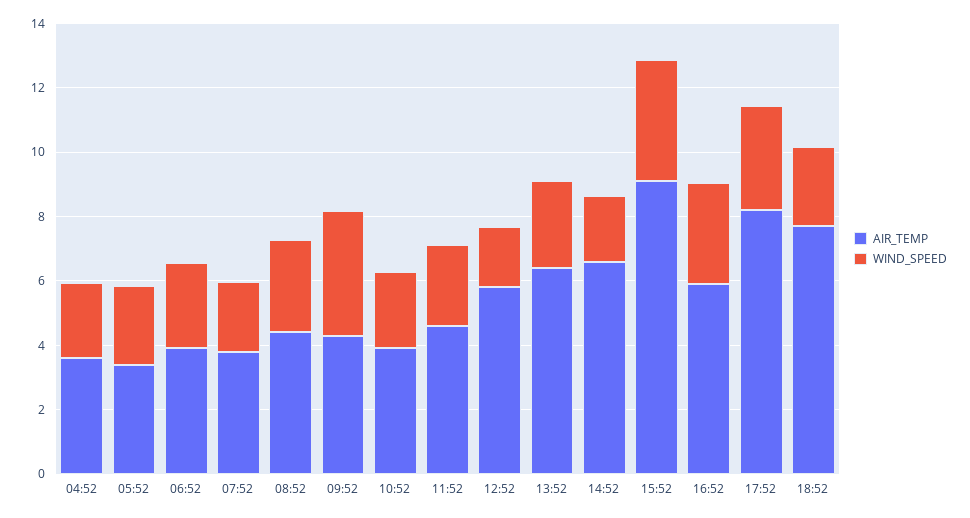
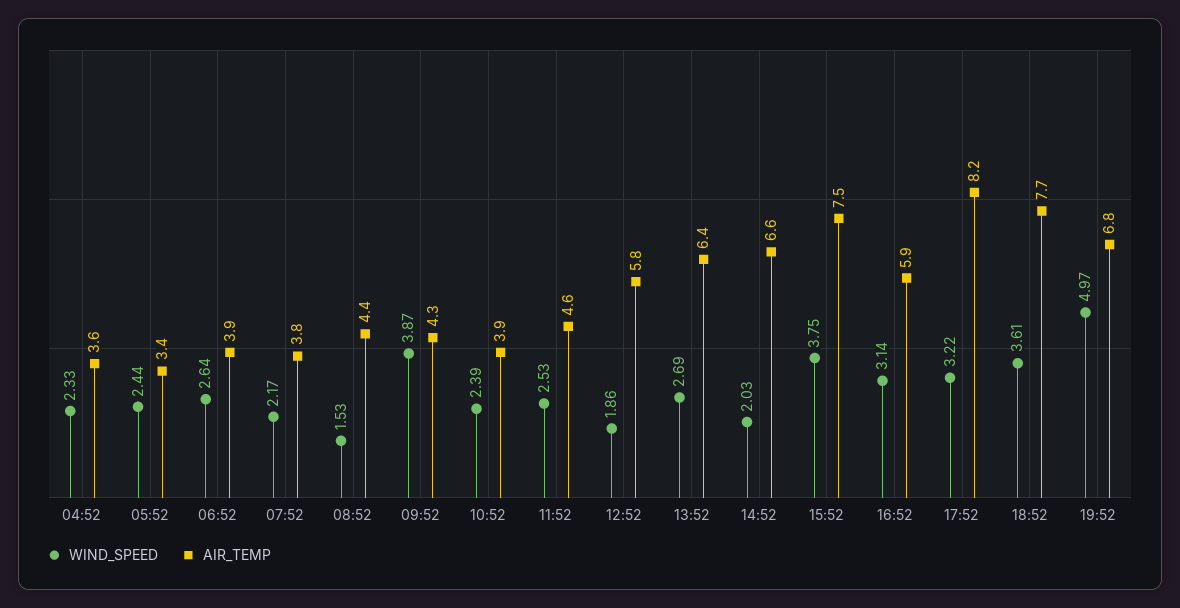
WIND_SPEED, 08:52: 3 -> 1.53
AIR_TEMP, 15:52: 9 -> 7.5
WIND_SPEED, 18:52: 2.5 -> 3.61
WIND_SPEED, 19:52: none -> 4.97
AIR_TEMP, 19:52: none -> 6.8

